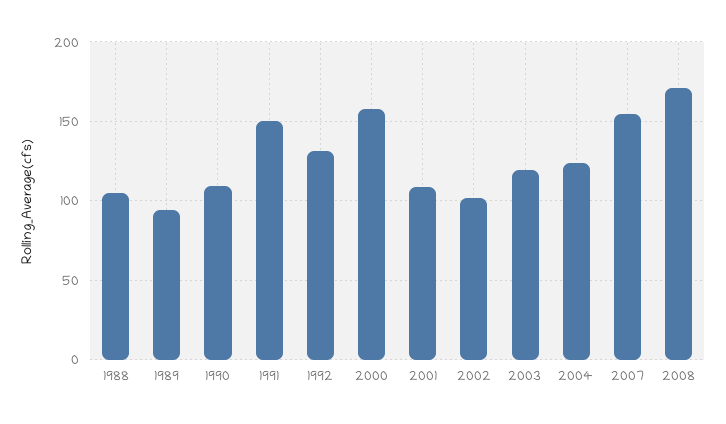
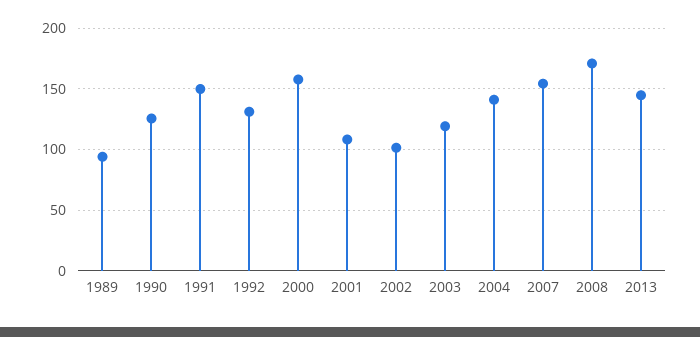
1988: 105 -> none
1990: 110 -> 125
2004: 125 -> 140
2013: none -> 145

